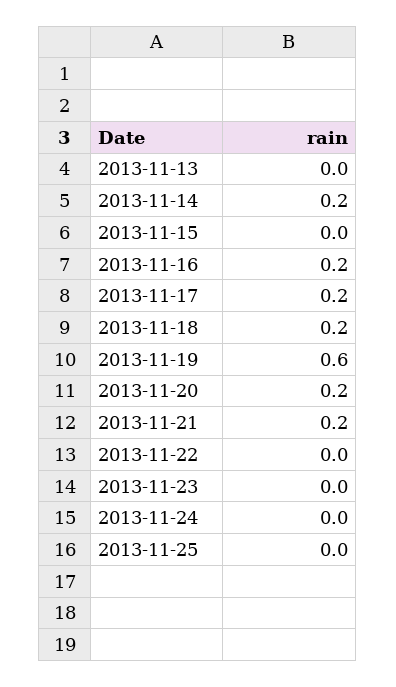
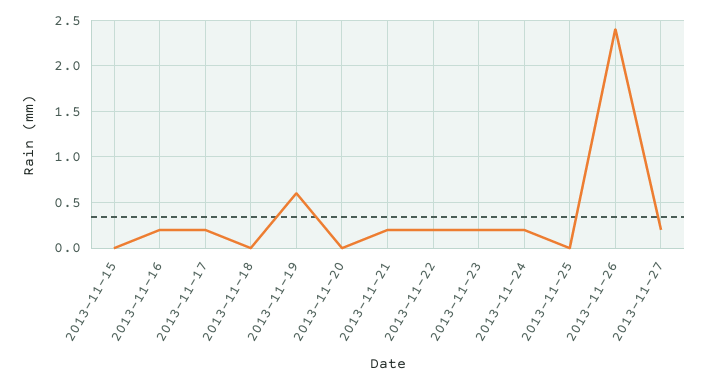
2013-11-13: 0 -> none
2013-11-14: 0.2 -> none
2013-11-18: 0.2 -> 0
2013-11-20: 0.2 -> 0
2013-11-22: 0 -> 0.2
2013-11-23: 0 -> 0.2
2013-11-24: 0 -> 0.2
2013-11-26: none -> 2.4
2013-11-27: none -> 0.2

